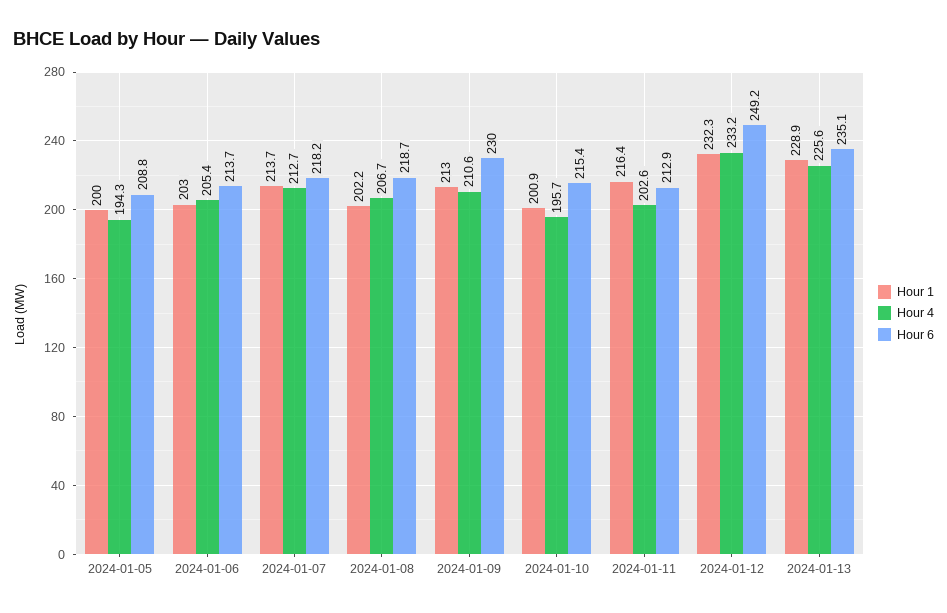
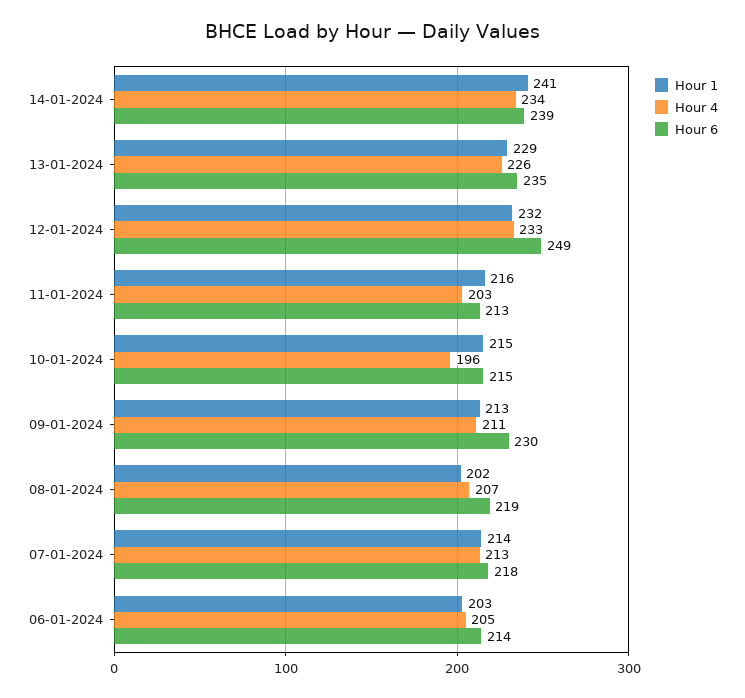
Hour 1, 2024-01-05: 200 -> none
Hour 4, 2024-01-05: 194.3 -> none
Hour 6, 2024-01-05: 208.8 -> none
Hour 1, 2024-01-10: 200.9 -> 215
Hour 1, 14-01-2024: none -> 241
Hour 4, 14-01-2024: none -> 234
Hour 6, 14-01-2024: none -> 239

